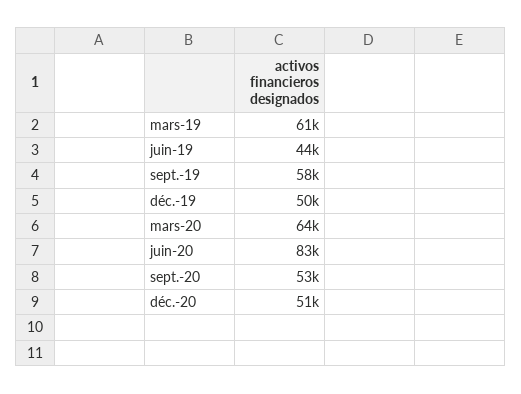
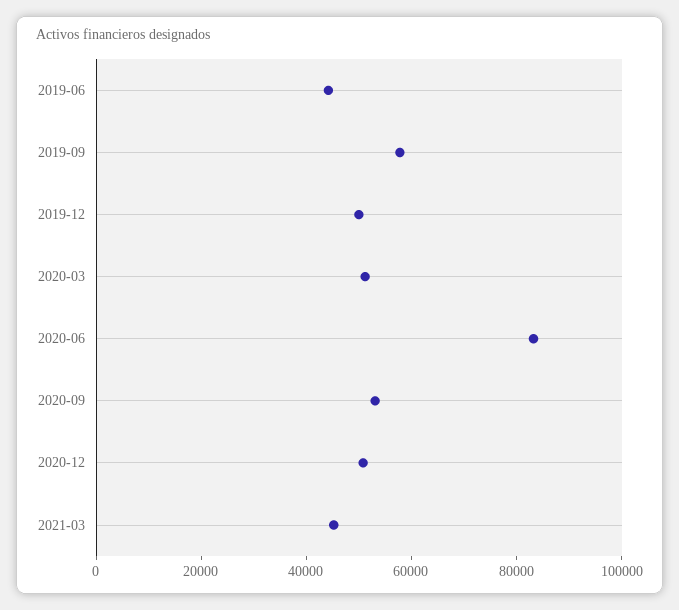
mars-19: 61000 -> none
mars-20: 64000 -> 50000
2021-03: none -> 45000

